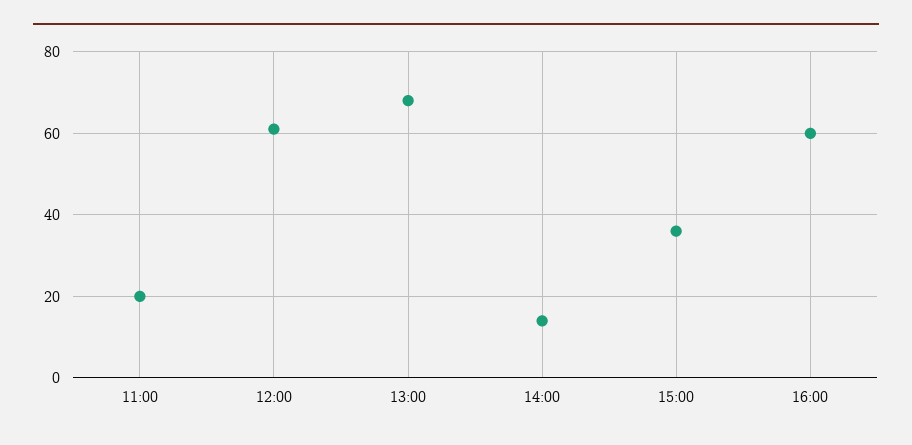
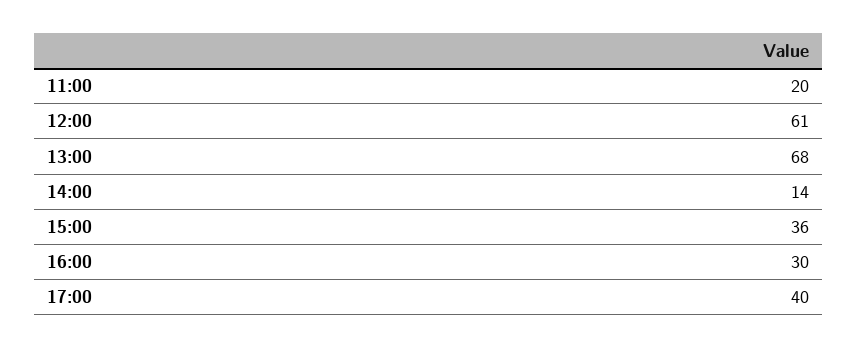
16:00: 60 -> 30
17:00: none -> 40

